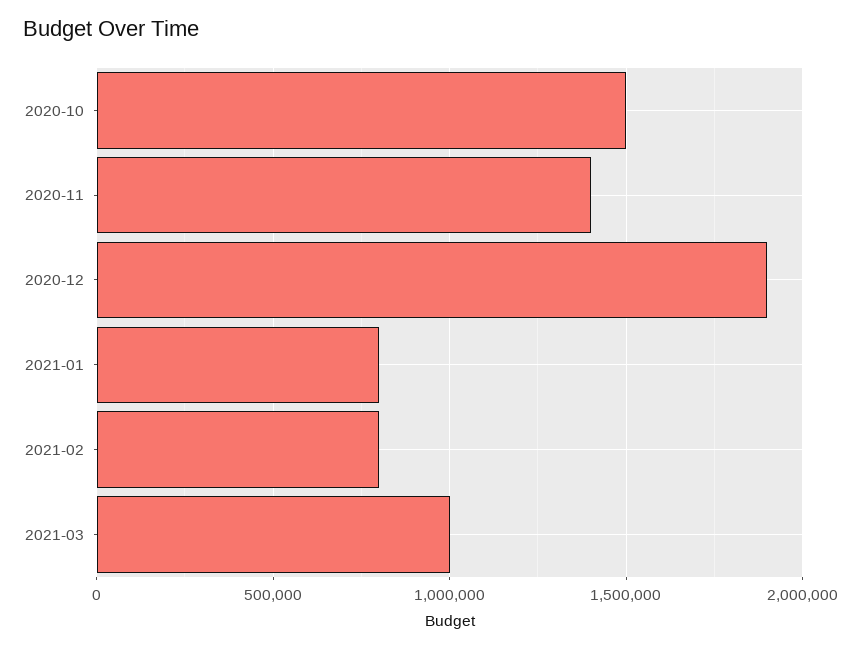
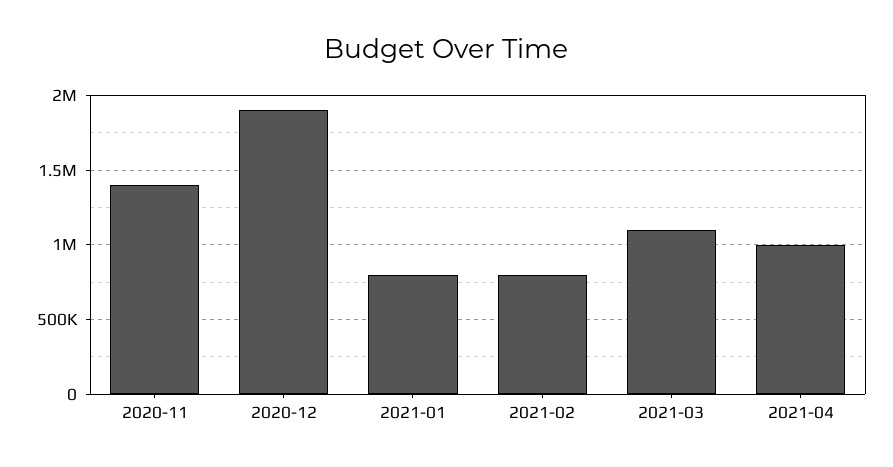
2020-10: 1500000 -> none
2021-03: 1000000 -> 1100000
2021-04: none -> 1000000

